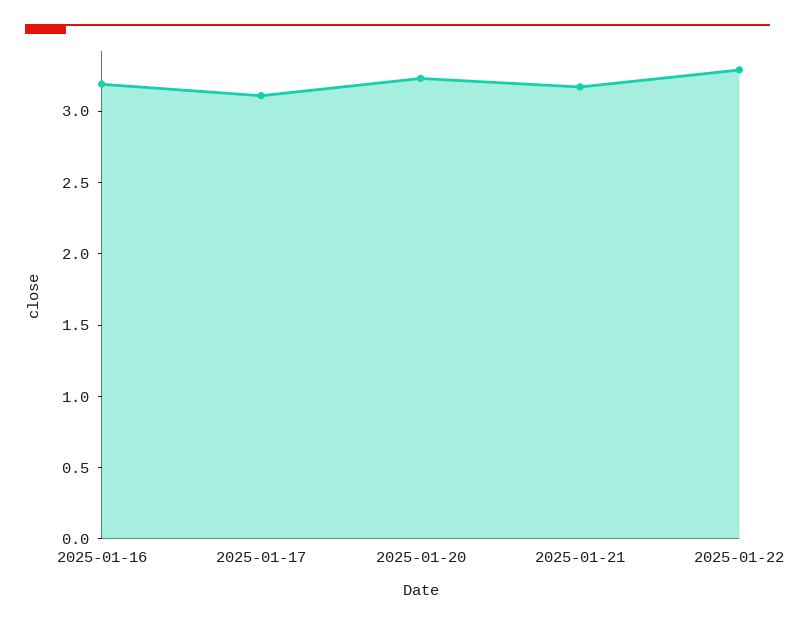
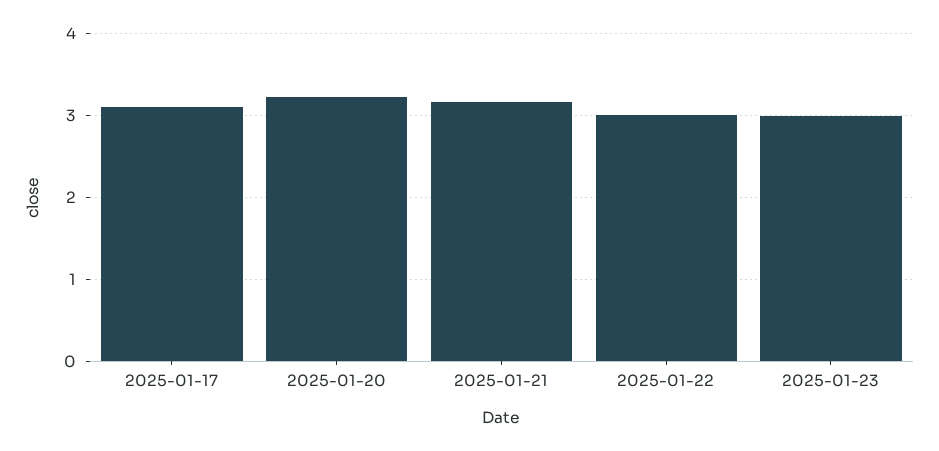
2025-01-16: 3.2 -> none
2025-01-22: 3.3 -> 3
2025-01-23: none -> 3

